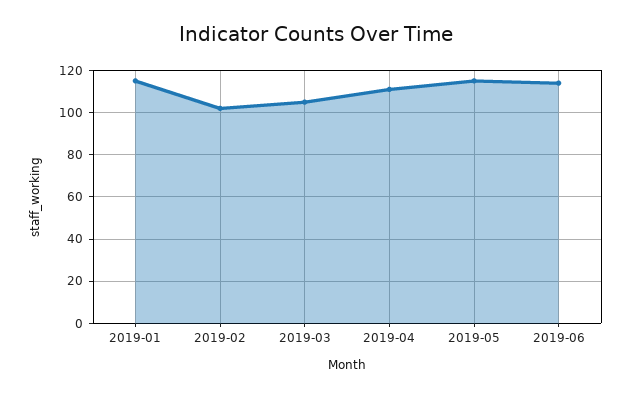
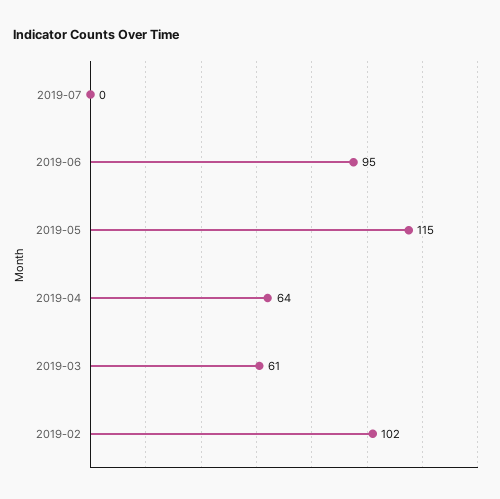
2019-01: 115 -> none
2019-03: 105 -> 61
2019-04: 110 -> 64
2019-06: 115 -> 95
2019-07: none -> 0

